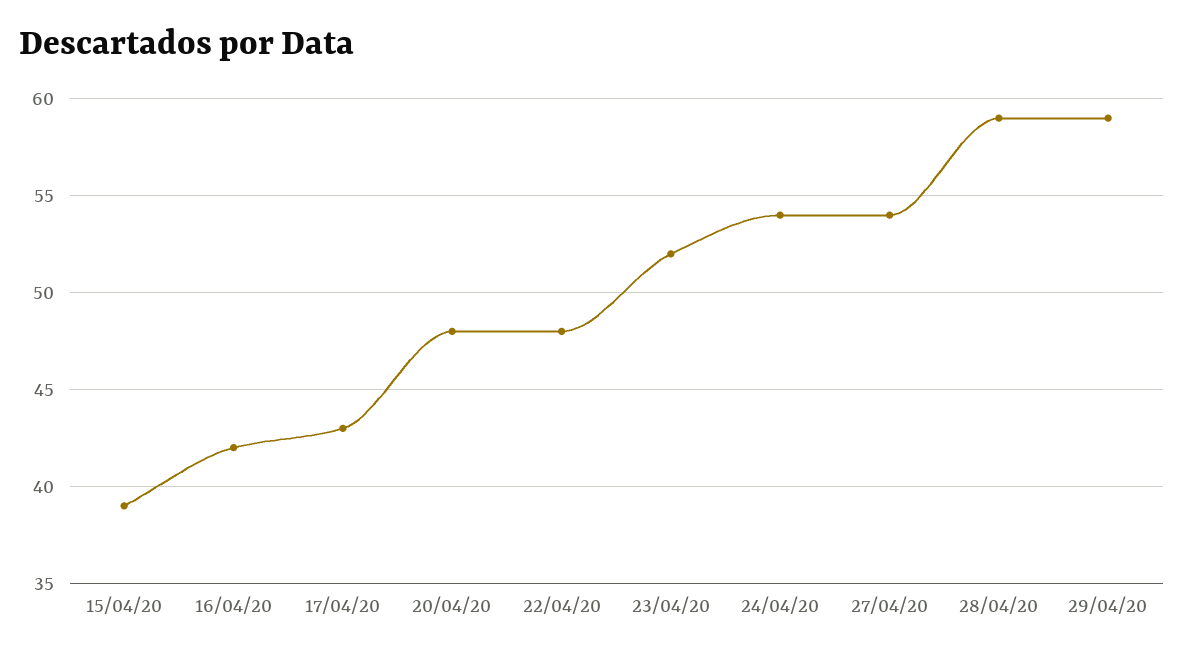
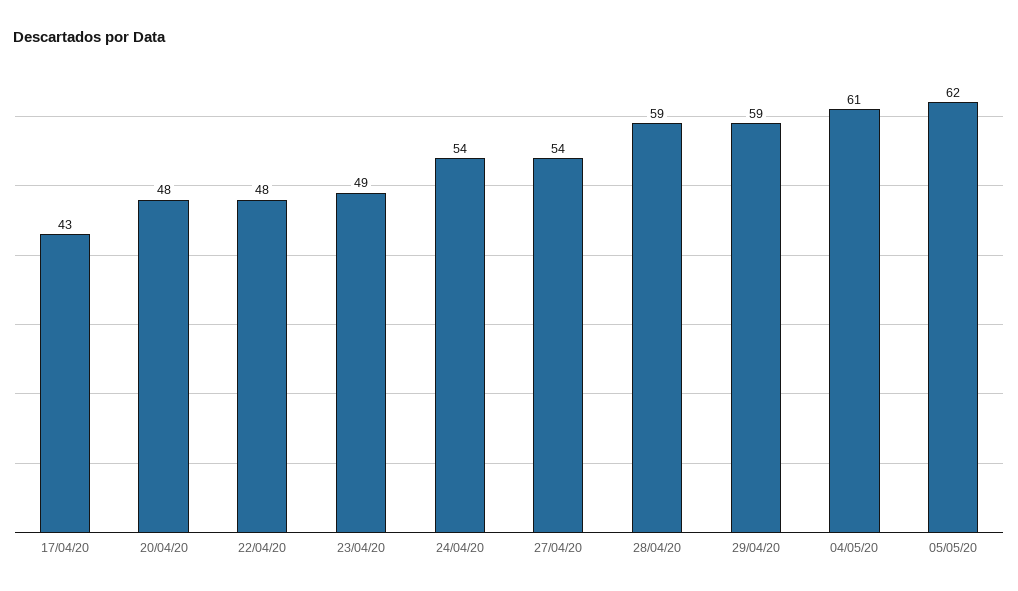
15/04/20: 39 -> none
16/04/20: 42 -> none
23/04/20: 52 -> 49
04/05/20: none -> 61
05/05/20: none -> 62

